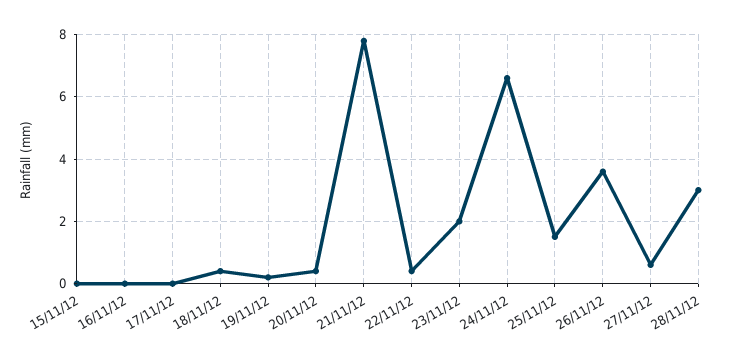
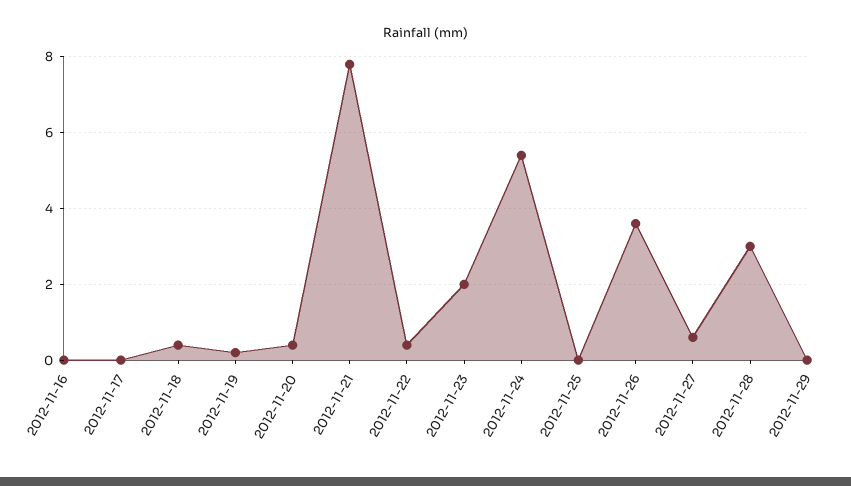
15/11/12: 0 -> none
24/11/12: 6.5 -> 5.5
25/11/12: 1.5 -> 0
2012-11-29: none -> 0

